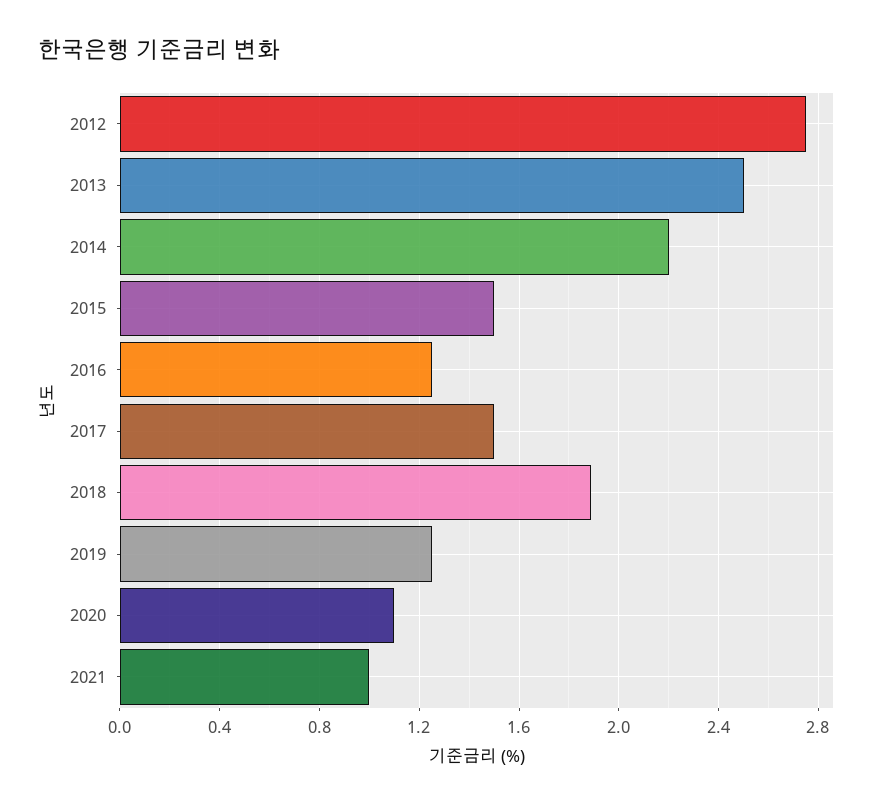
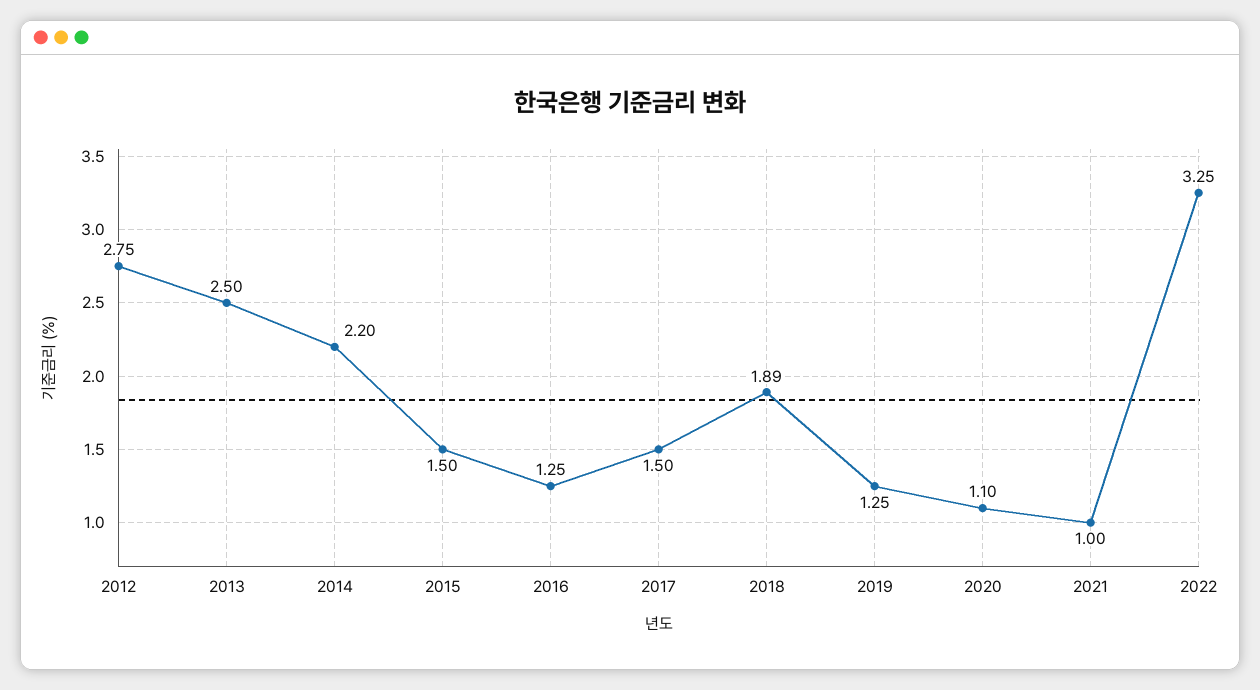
2022: none -> 3.25

